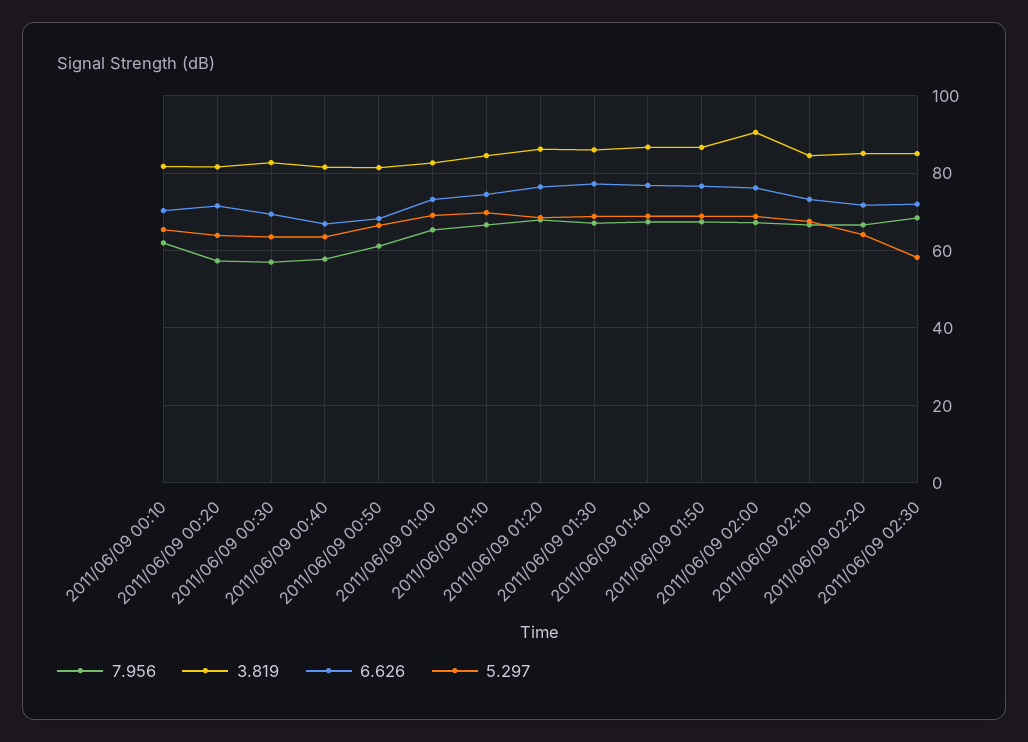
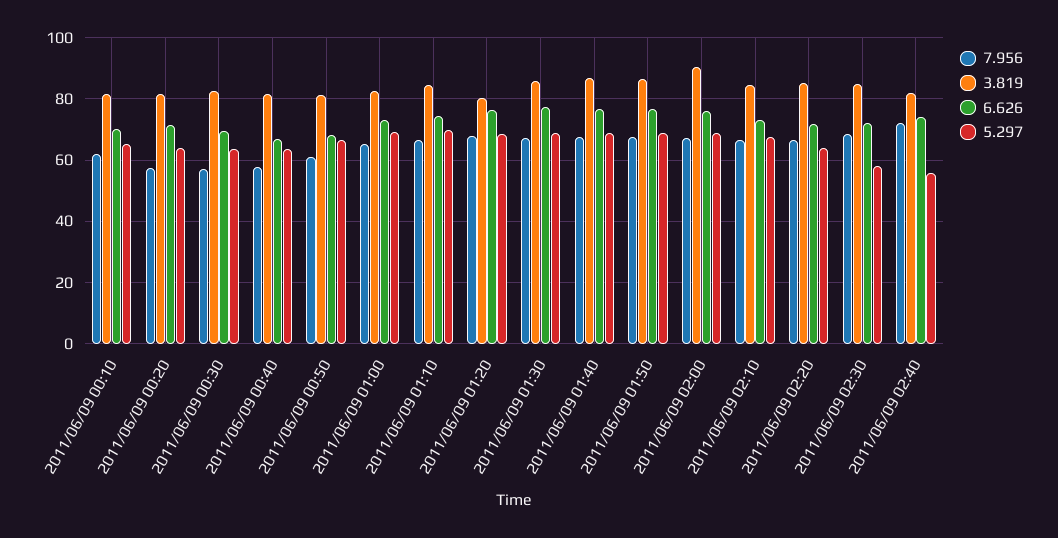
3.819, 2011/06/09 01:20: 86 -> 80
7.956, 2011/06/09 02:40: none -> 72
3.819, 2011/06/09 02:40: none -> 82
6.626, 2011/06/09 02:40: none -> 74
5.297, 2011/06/09 02:40: none -> 56

